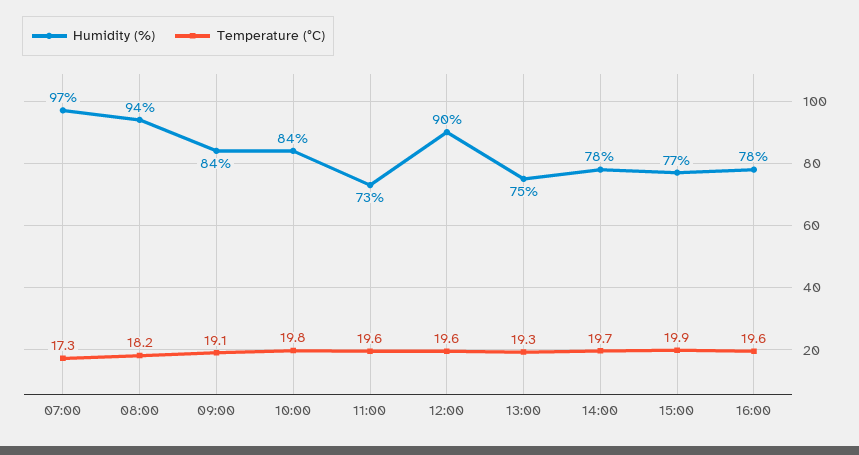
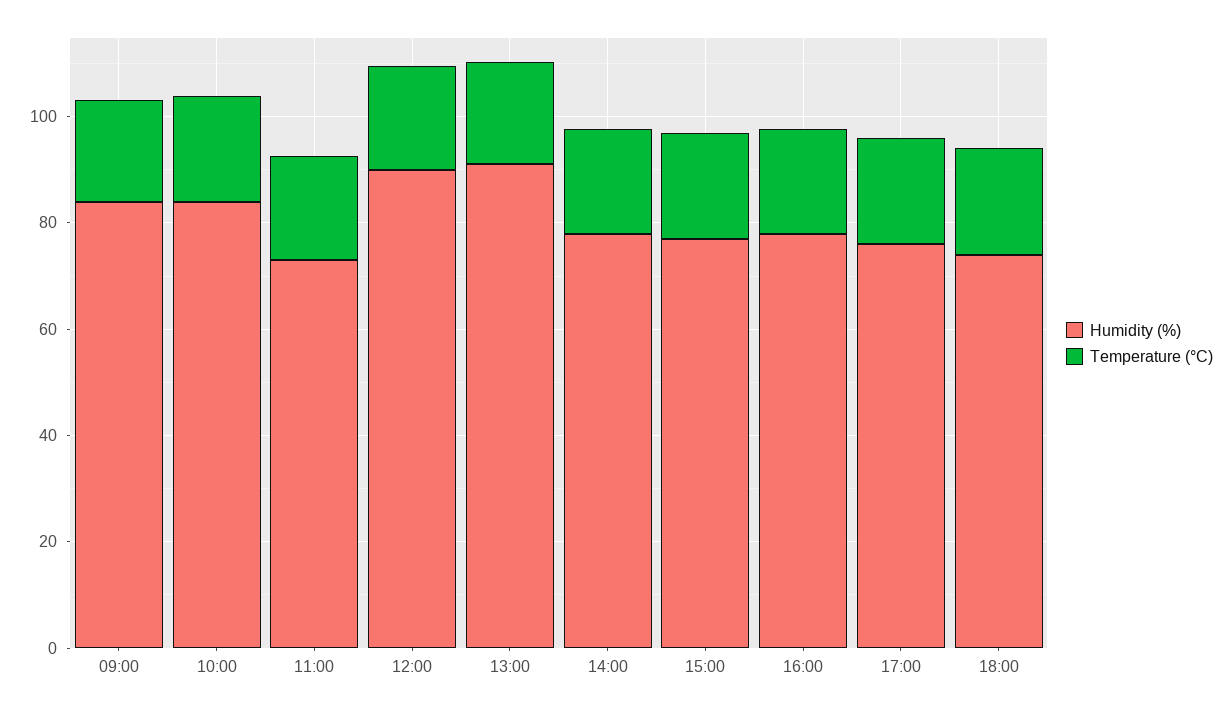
Humidity (%), 07:00: 97 -> none
Temperature (°C), 07:00: 17.3 -> none
Humidity (%), 08:00: 94 -> none
Temperature (°C), 08:00: 18.2 -> none
Humidity (%), 13:00: 75 -> 90
Humidity (%), 17:00: none -> 75
Temperature (°C), 17:00: none -> 20
Humidity (%), 18:00: none -> 75
Temperature (°C), 18:00: none -> 20

